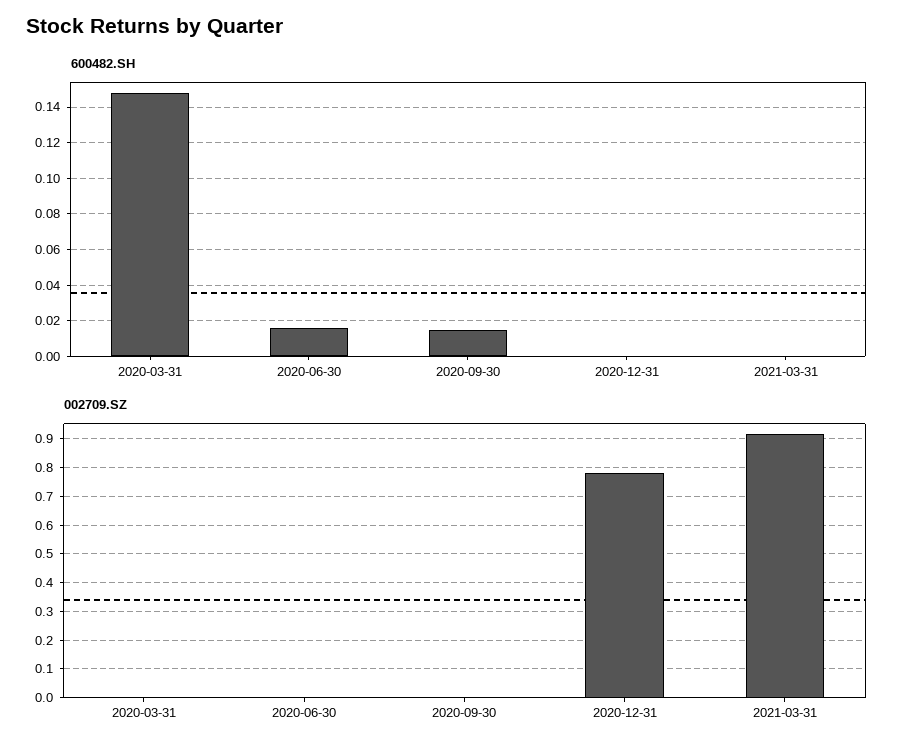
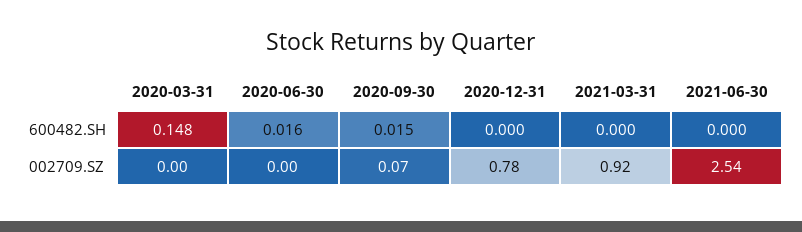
002709.SZ, 2020-09-30: 0 -> 0.07
600482.SH, 2021-06-30: none -> 0
002709.SZ, 2021-06-30: none -> 2.54

